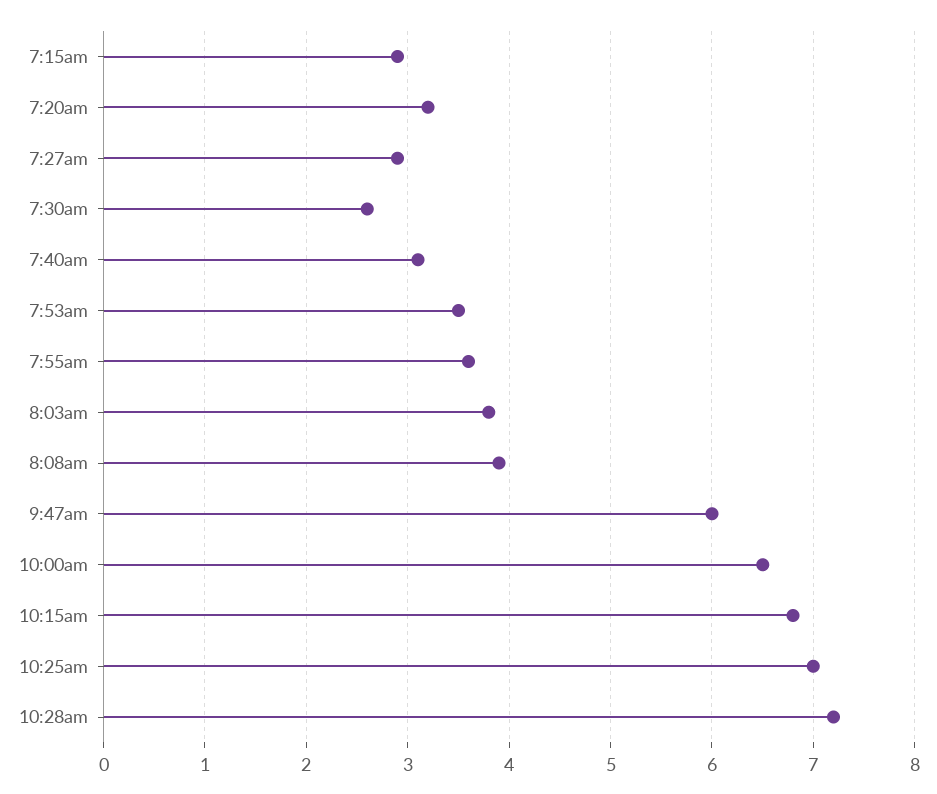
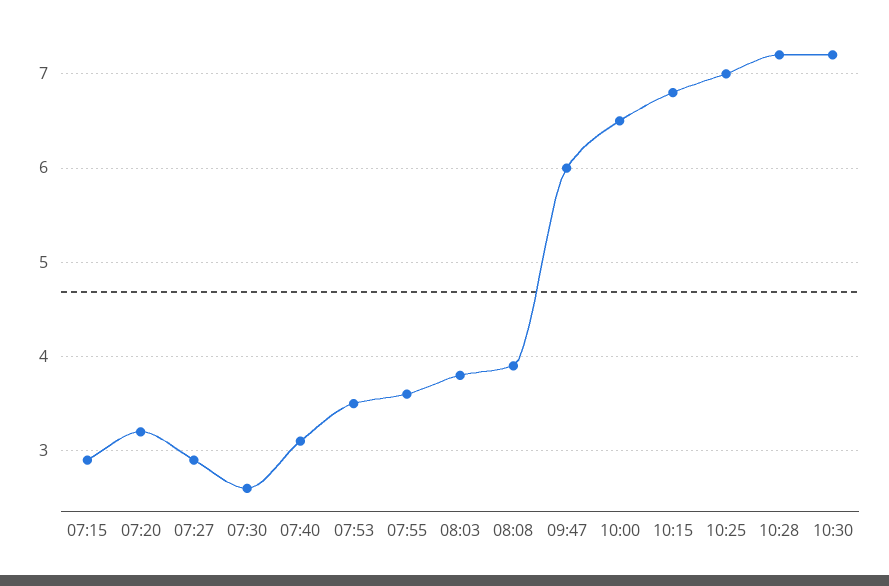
10:30: none -> 7.2

